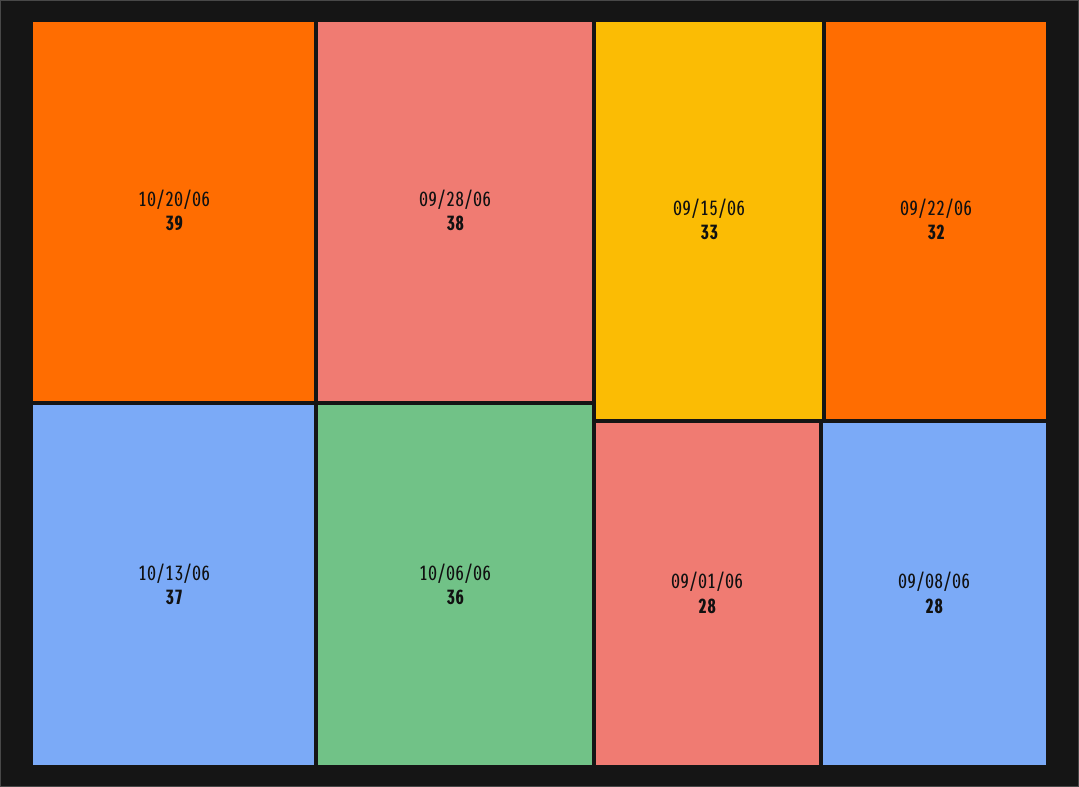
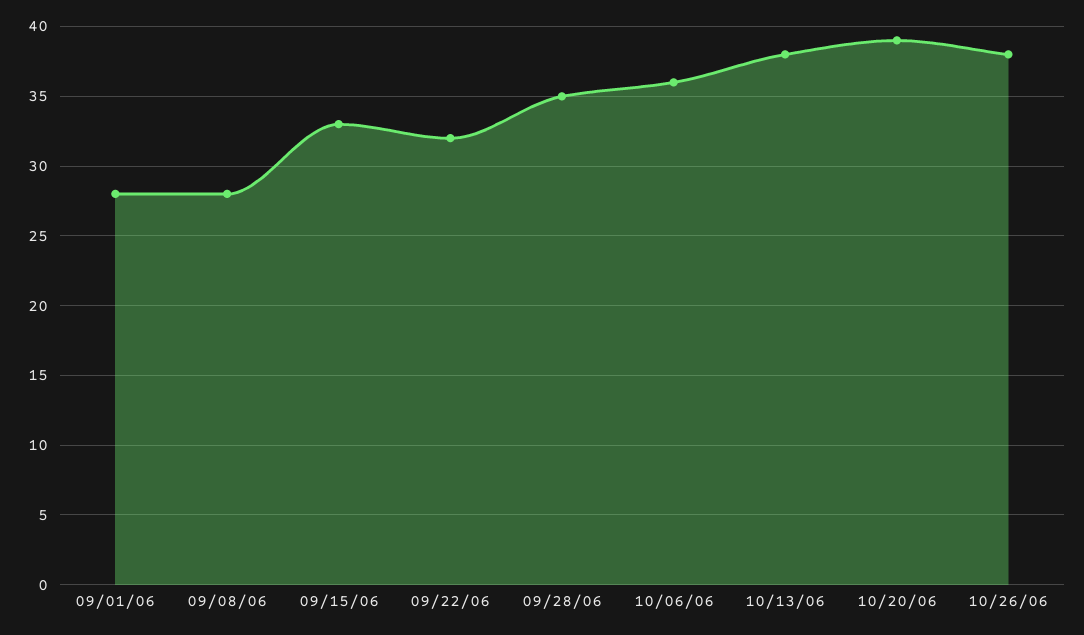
09/28/06: 38 -> 35
10/13/06: 37 -> 38
10/26/06: none -> 38

